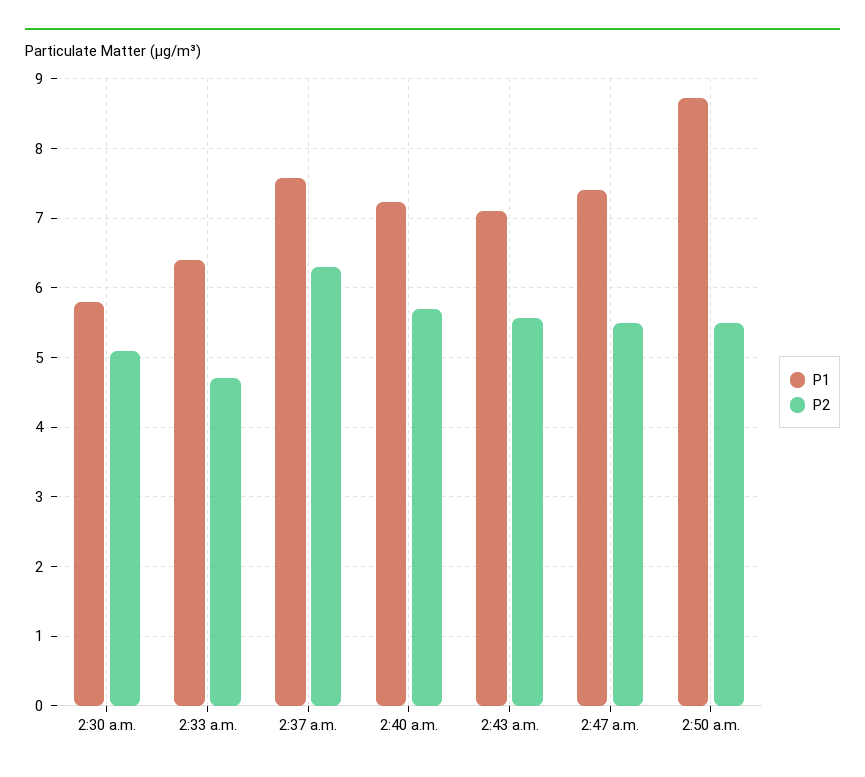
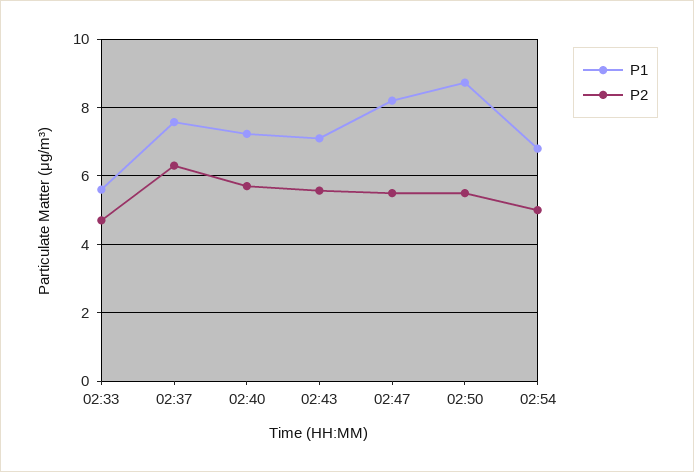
P1, 2:30 a.m.: 5.8 -> none
P2, 2:30 a.m.: 5.1 -> none
P1, 2:33 a.m.: 6.4 -> 5.6
P1, 2:47 a.m.: 7.4 -> 8.2
P1, 02:54: none -> 6.8
P2, 02:54: none -> 5

